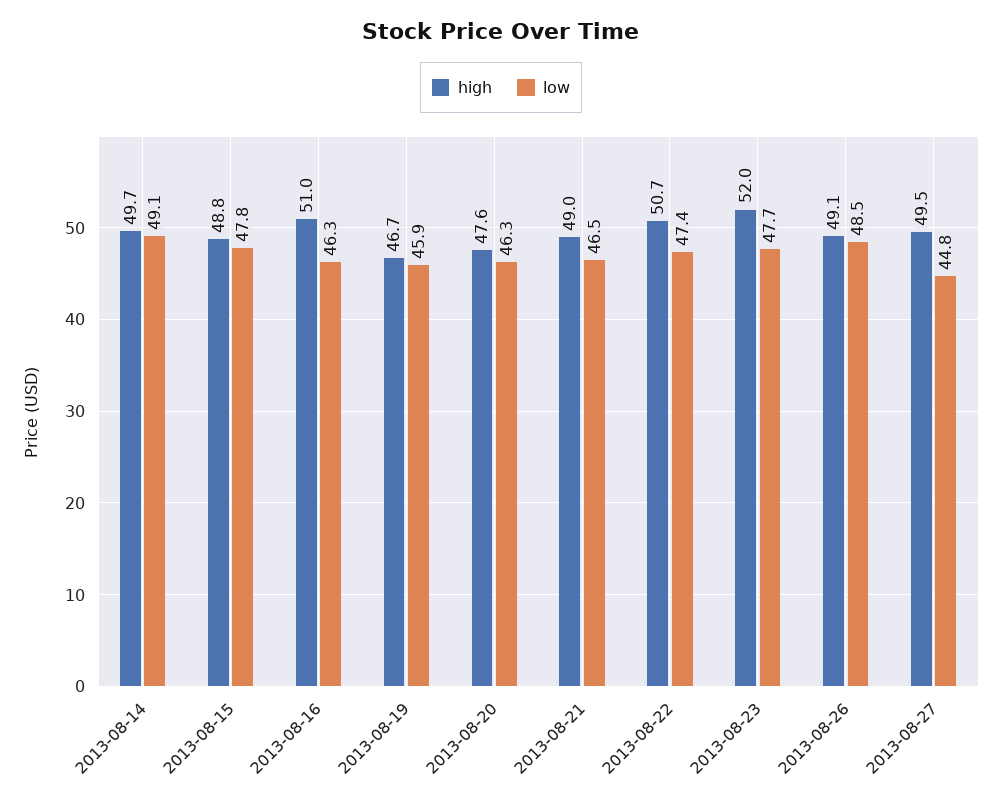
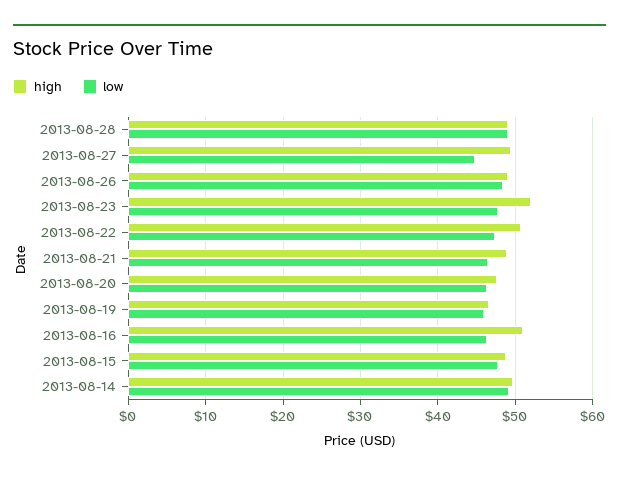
high, 2013-08-28: none -> 49
low, 2013-08-28: none -> 49

